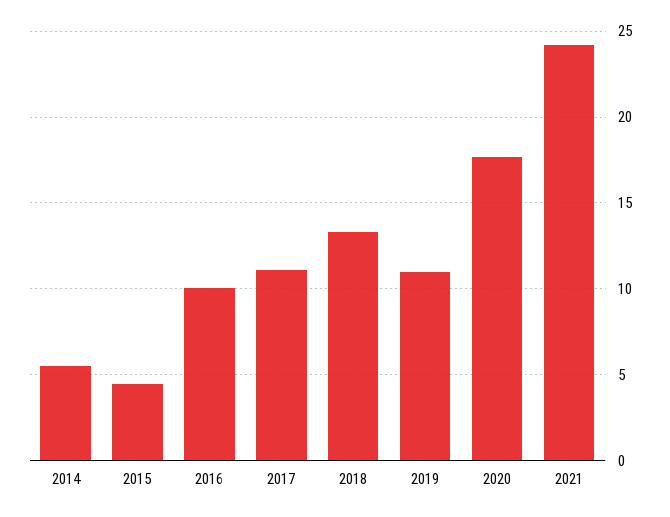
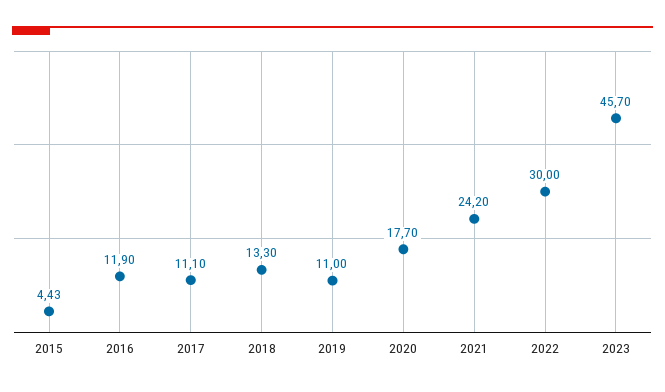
2014: 5.5 -> none
2016: 10 -> 11.9
2022: none -> 30
2023: none -> 45.7

